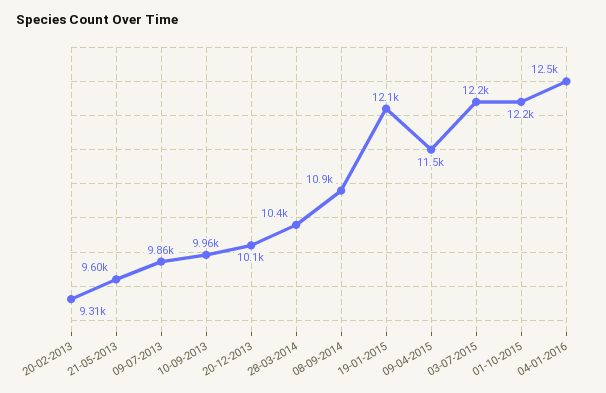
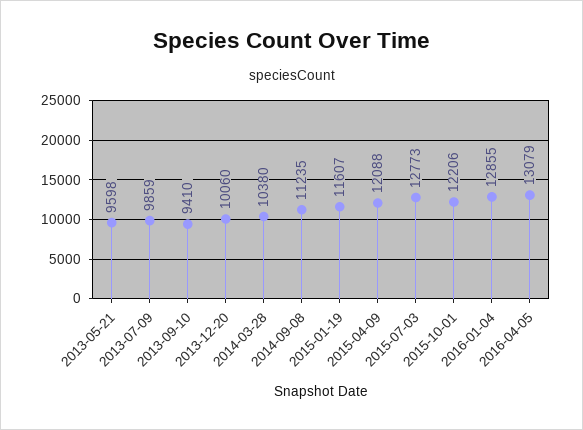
20-02-2013: 9310 -> none
10-09-2013: 9960 -> 9410
08-09-2014: 10900 -> 11235
19-01-2015: 12100 -> 11607
09-04-2015: 11500 -> 12088
03-07-2015: 12200 -> 12773
04-01-2016: 12500 -> 12855
2016-04-05: none -> 13079

